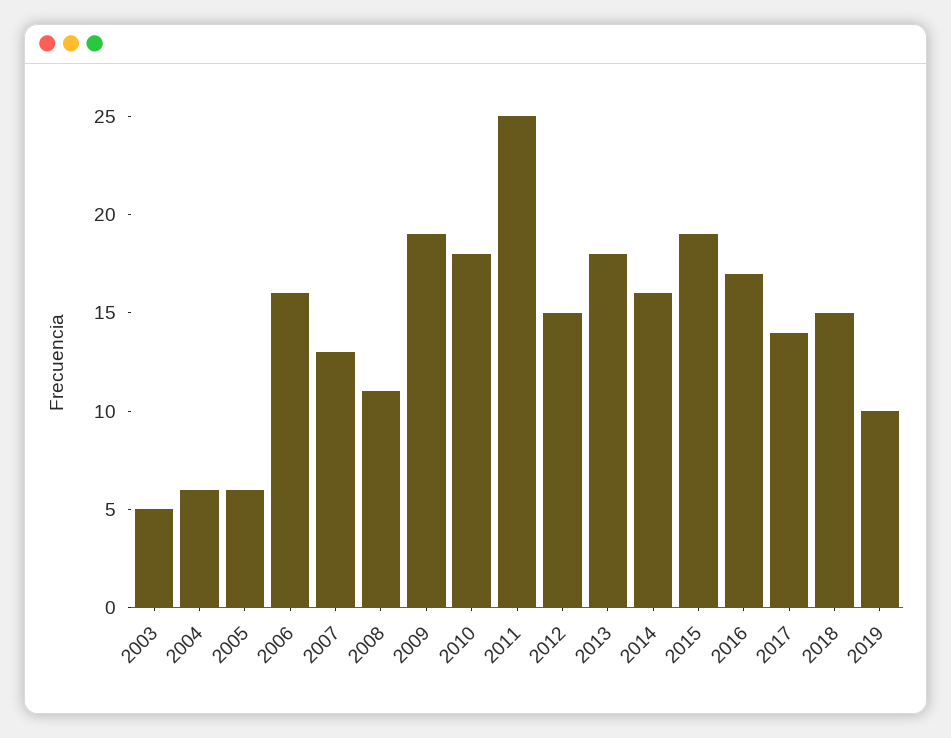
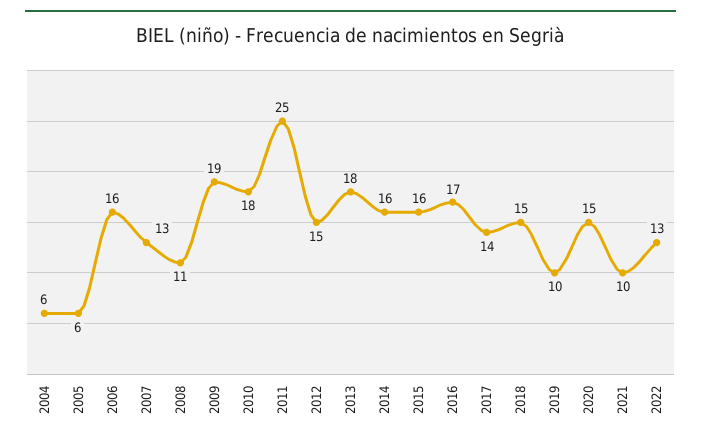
2003: 5 -> none
2015: 19 -> 16
2020: none -> 15
2021: none -> 10
2022: none -> 13

